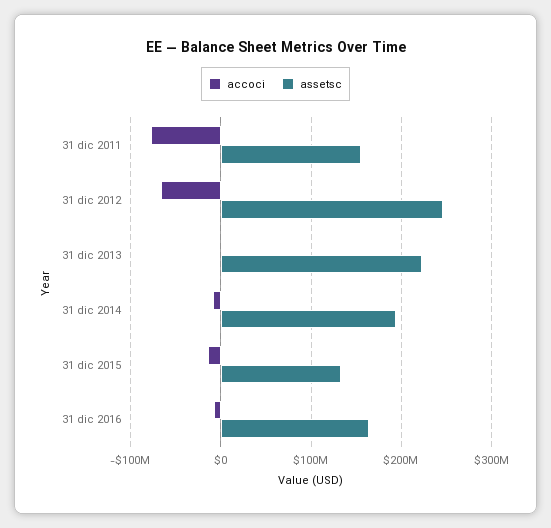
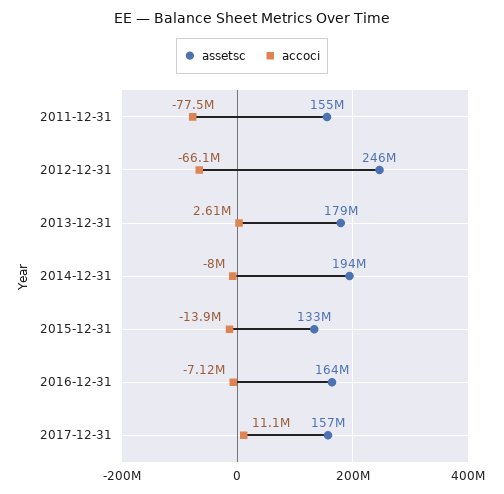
assetsc, 31 dic 2013: 220000000 -> 179000000
assetsc, 2017-12-31: none -> 157000000
accoci, 2017-12-31: none -> 11100000

